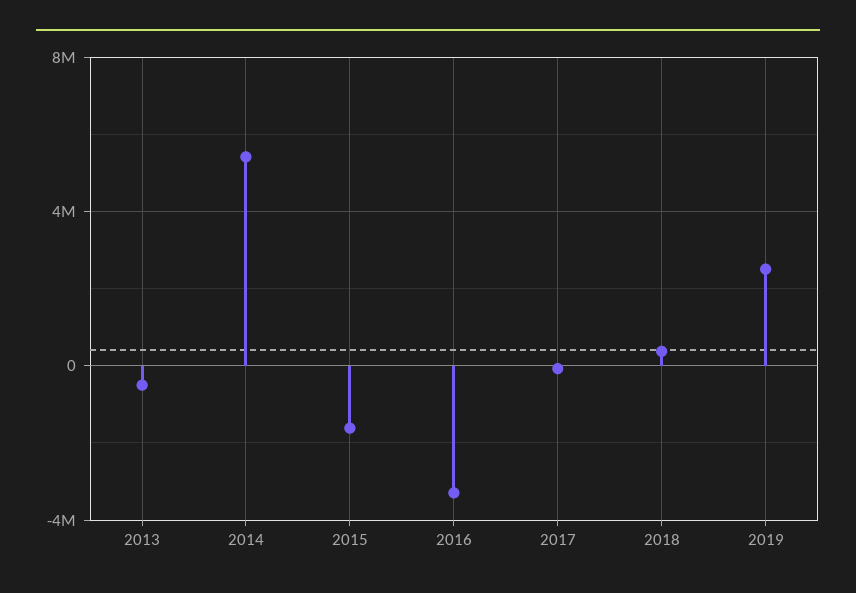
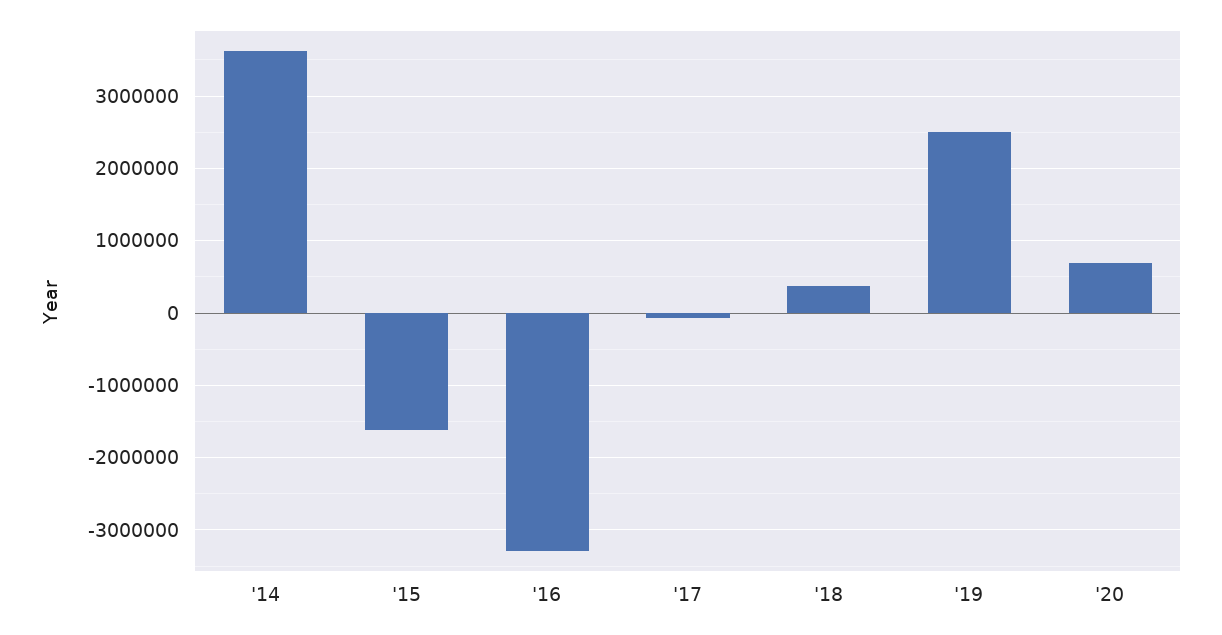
2013: -500000 -> none
2014: 5500000 -> 3600000
'20: none -> 700000

